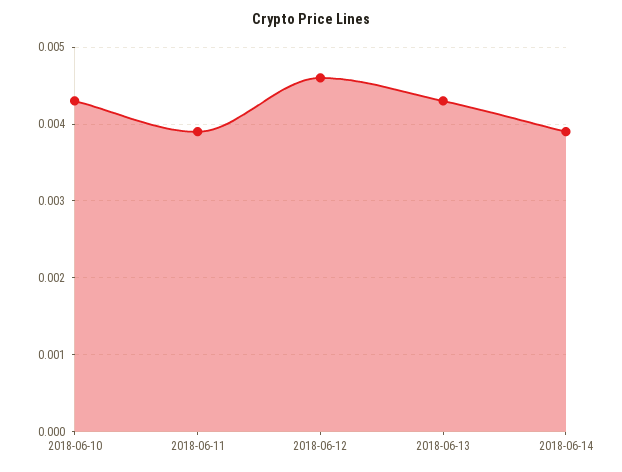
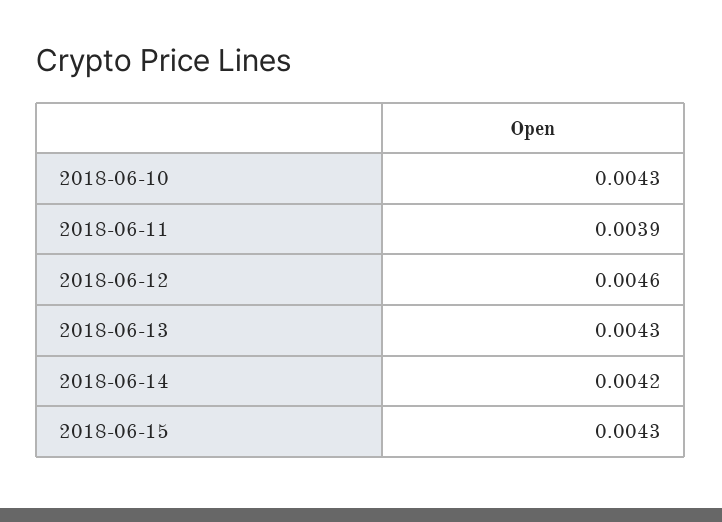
2018-06-14: 0.0039 -> 0.0042
2018-06-15: none -> 0.0043

